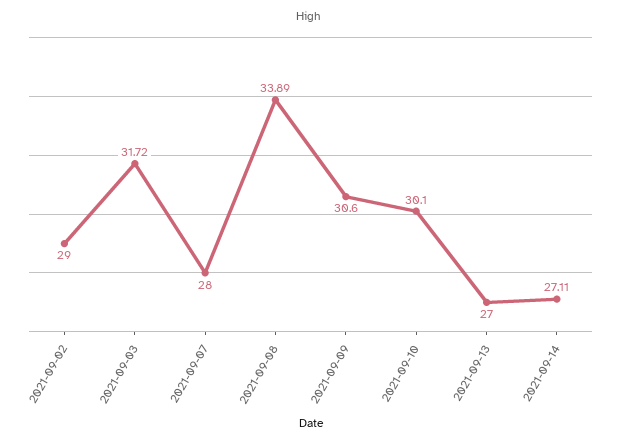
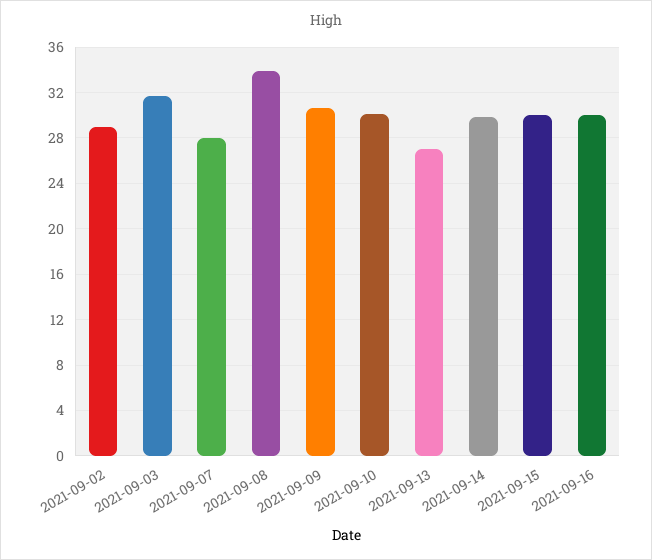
2021-09-14: 27.11 -> 30
2021-09-15: none -> 30
2021-09-16: none -> 30

